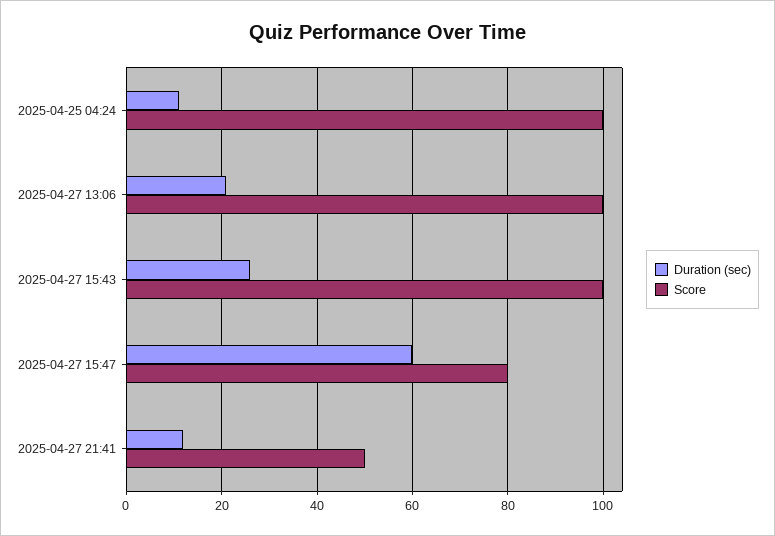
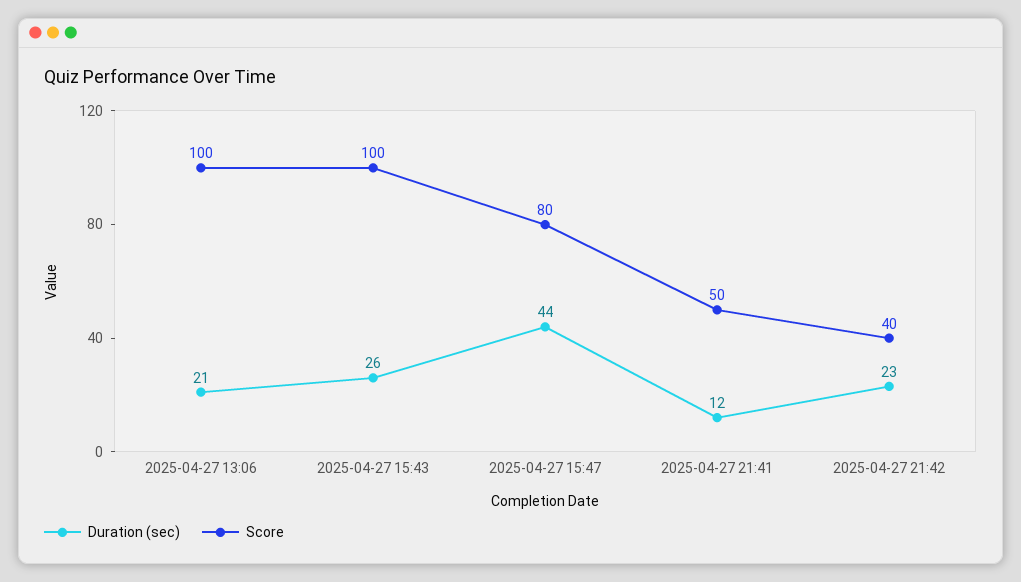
Duration (sec), 2025-04-25 04:24: 10 -> none
Score, 2025-04-25 04:24: 100 -> none
Duration (sec), 2025-04-27 15:47: 60 -> 44
Duration (sec), 2025-04-27 21:42: none -> 23
Score, 2025-04-27 21:42: none -> 40

